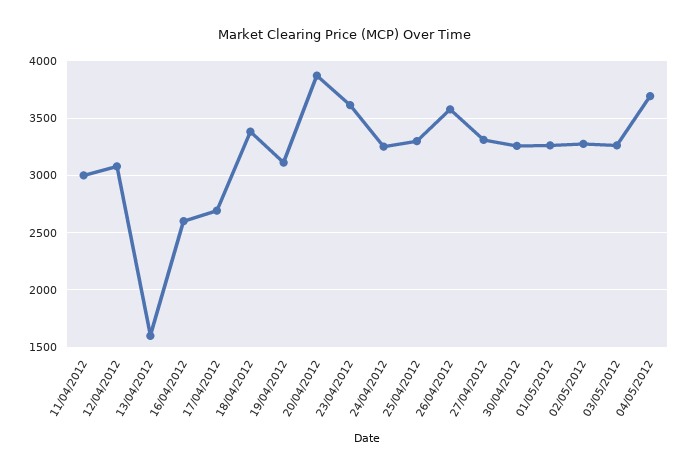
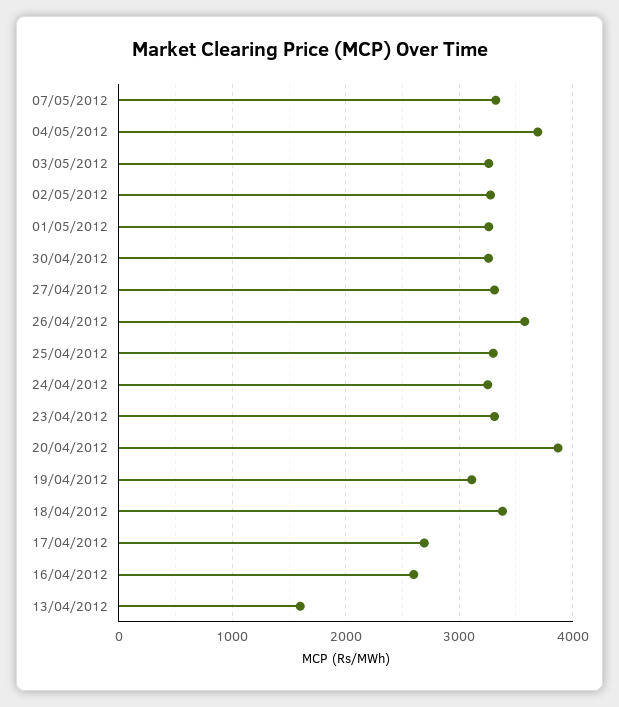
11/04/2012: 3000 -> none
12/04/2012: 3100 -> none
23/04/2012: 3600 -> 3300
07/05/2012: none -> 3300

